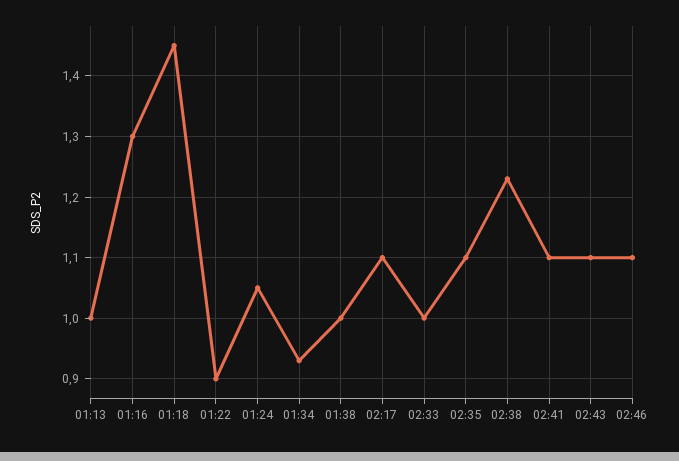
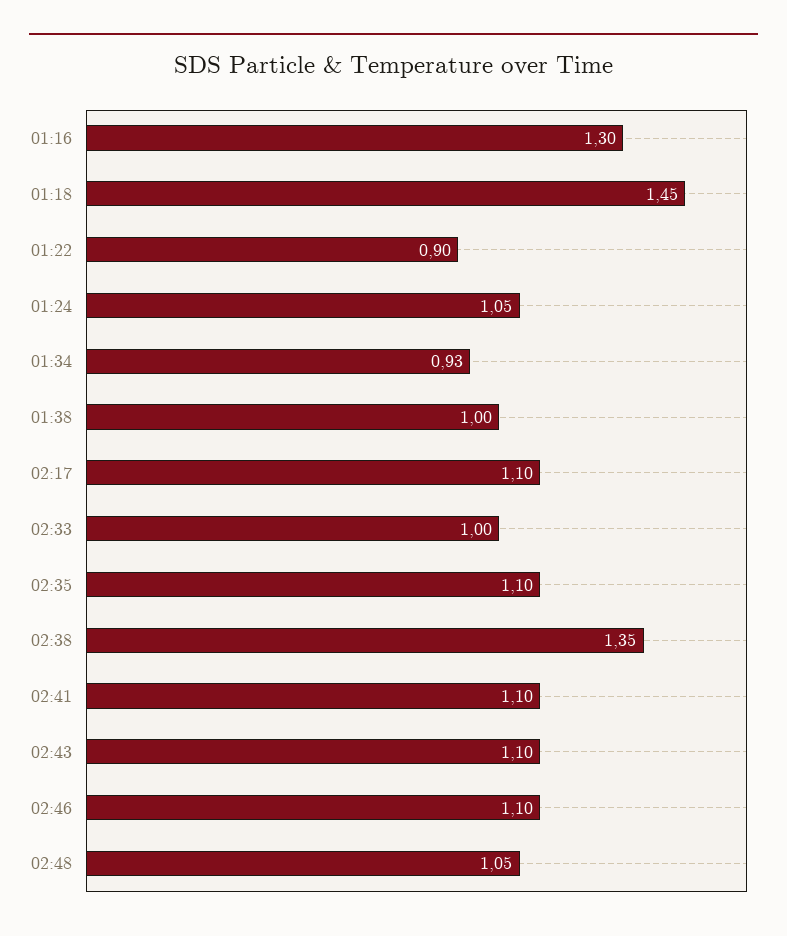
01:13: 1 -> none
02:38: 1.23 -> 1.35
02:48: none -> 1.05

